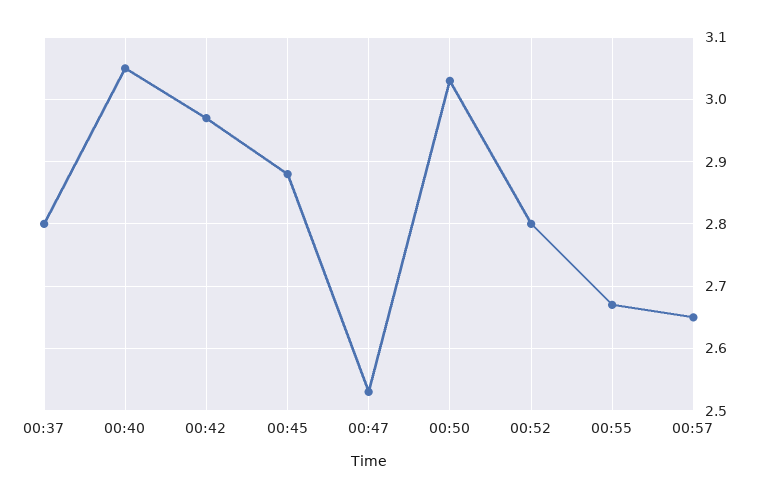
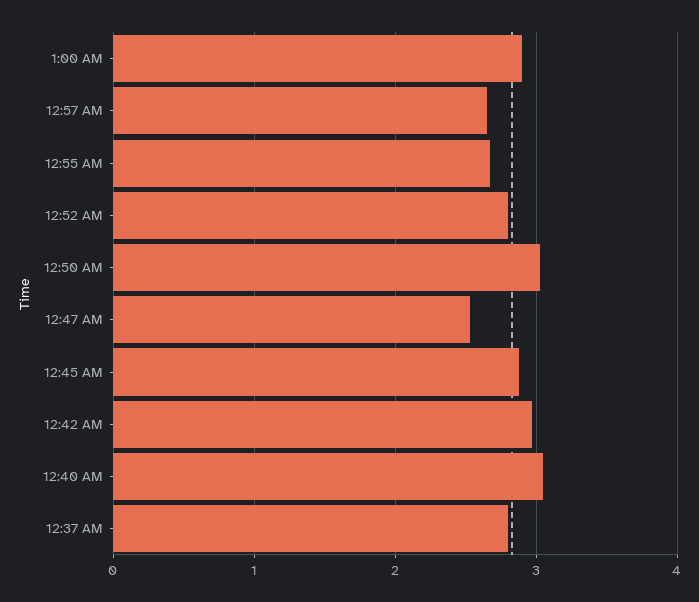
1:00 AM: none -> 2.9

